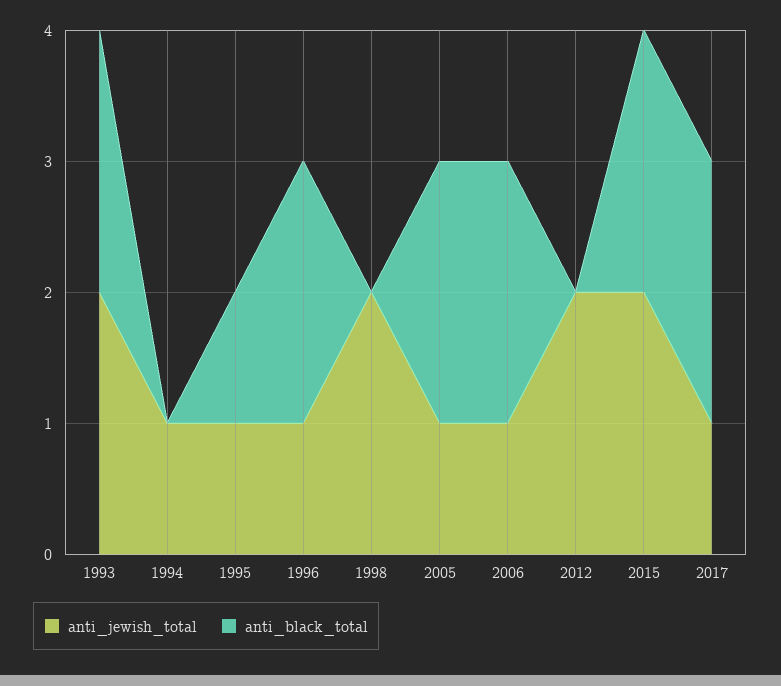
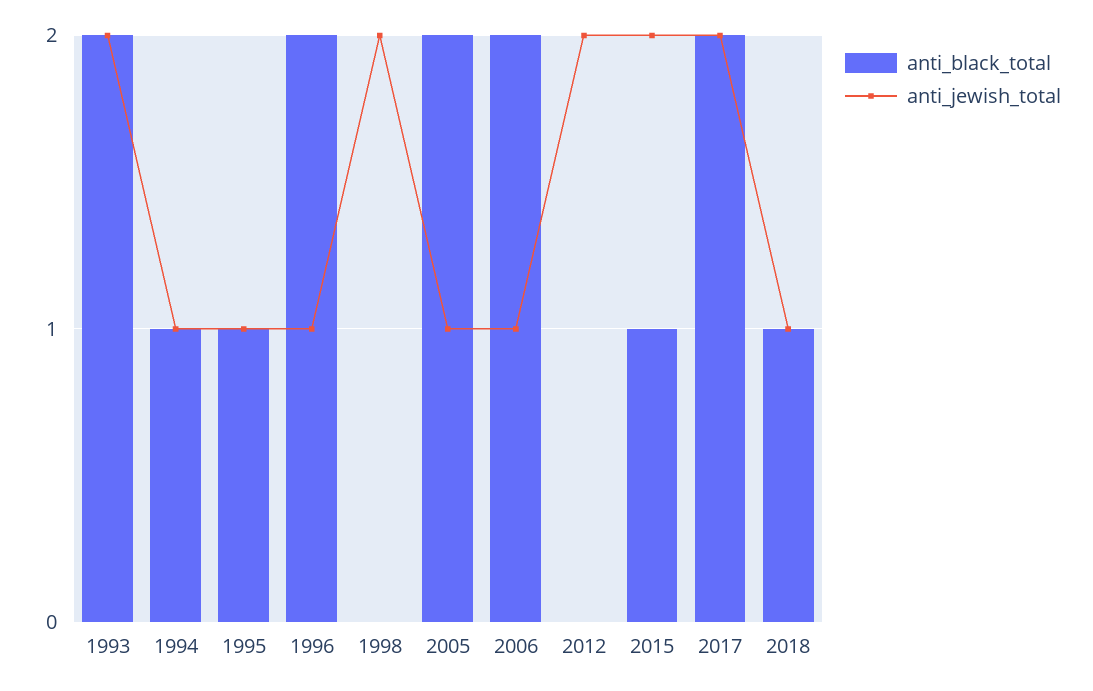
anti_black_total, 1994: 0 -> 1
anti_black_total, 2015: 2 -> 1
anti_jewish_total, 2017: 1 -> 2
anti_black_total, 2018: none -> 1
anti_jewish_total, 2018: none -> 1

